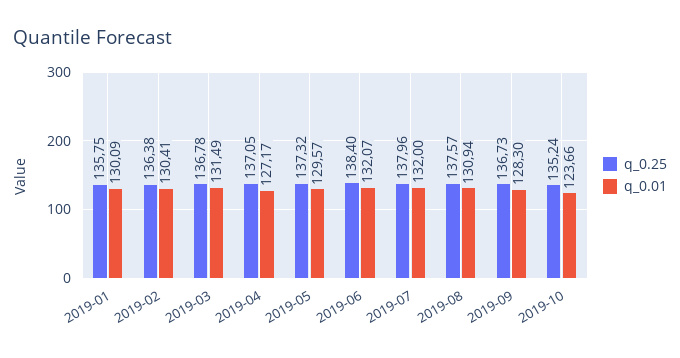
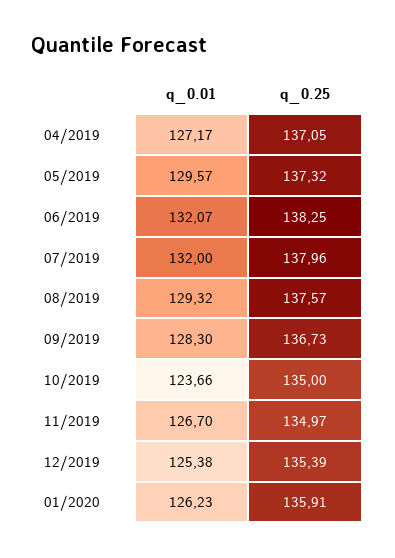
q_0.25, 2019-01: 135.75 -> none
q_0.01, 2019-01: 130.09 -> none
q_0.25, 2019-02: 136.38 -> none
q_0.01, 2019-02: 130.41 -> none
q_0.25, 2019-03: 136.78 -> none
q_0.01, 2019-03: 131.49 -> none
q_0.25, 2019-06: 138.4 -> 138.25
q_0.01, 2019-08: 130.94 -> 129.32
q_0.25, 2019-10: 135.24 -> 135
q_0.01, 11/2019: none -> 126.7
q_0.25, 11/2019: none -> 134.97
q_0.01, 12/2019: none -> 125.38
q_0.25, 12/2019: none -> 135.39
q_0.01, 01/2020: none -> 126.23
q_0.25, 01/2020: none -> 135.91

